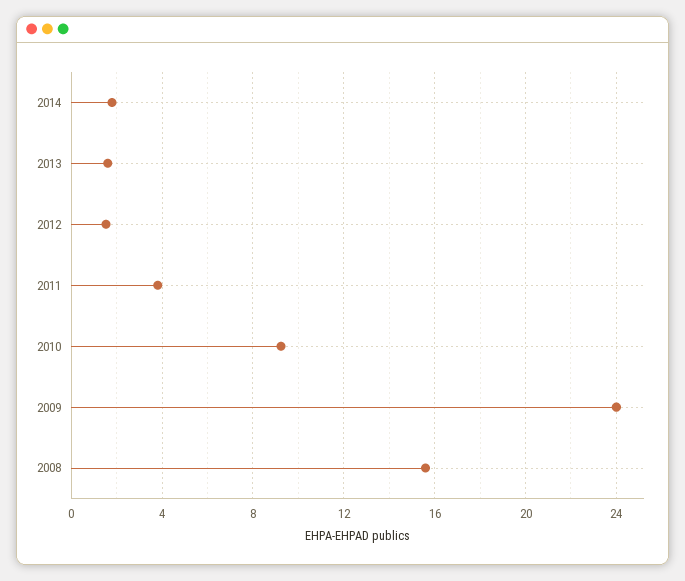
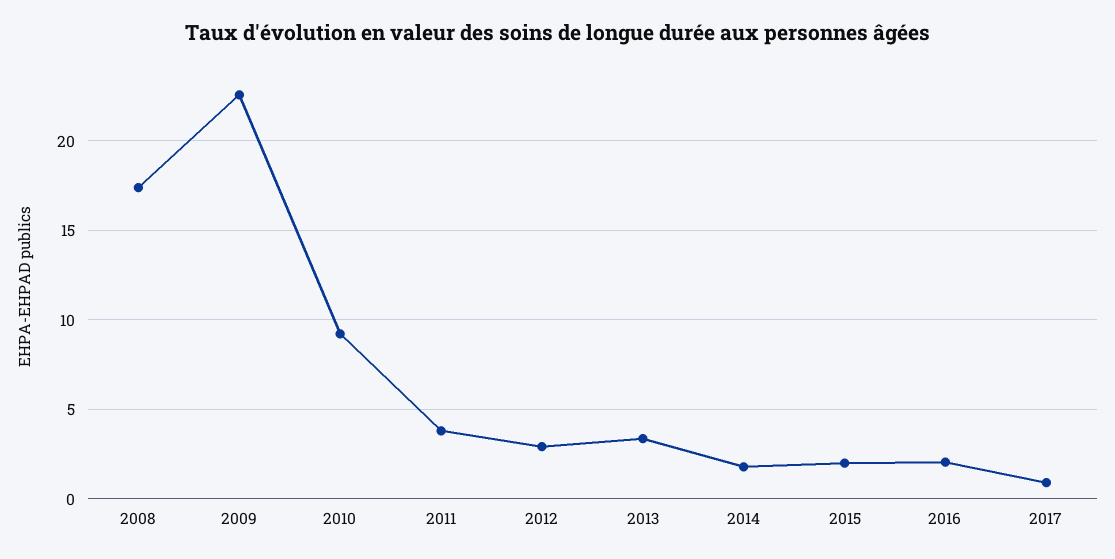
2013: 1.5 -> 3.5
2012: 1.5 -> 3
2009: 24 -> 22.5
2008: 15.5 -> 17.5
2015: none -> 2
2016: none -> 2
2017: none -> 1

